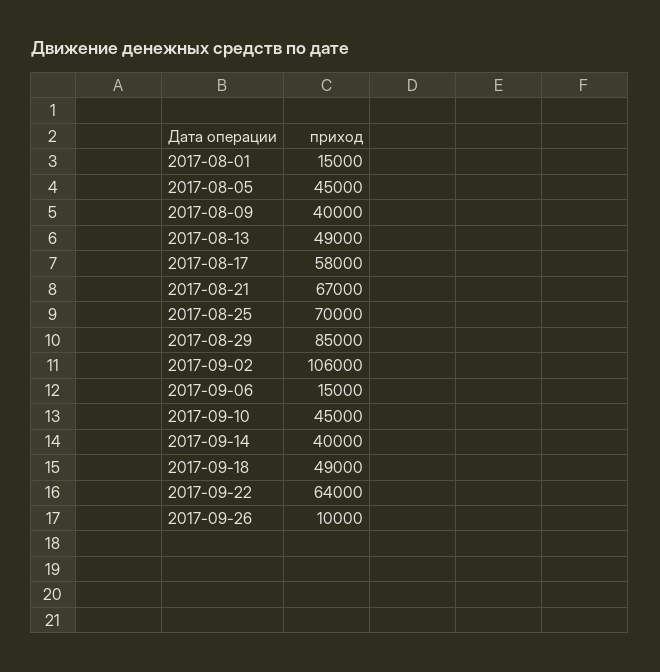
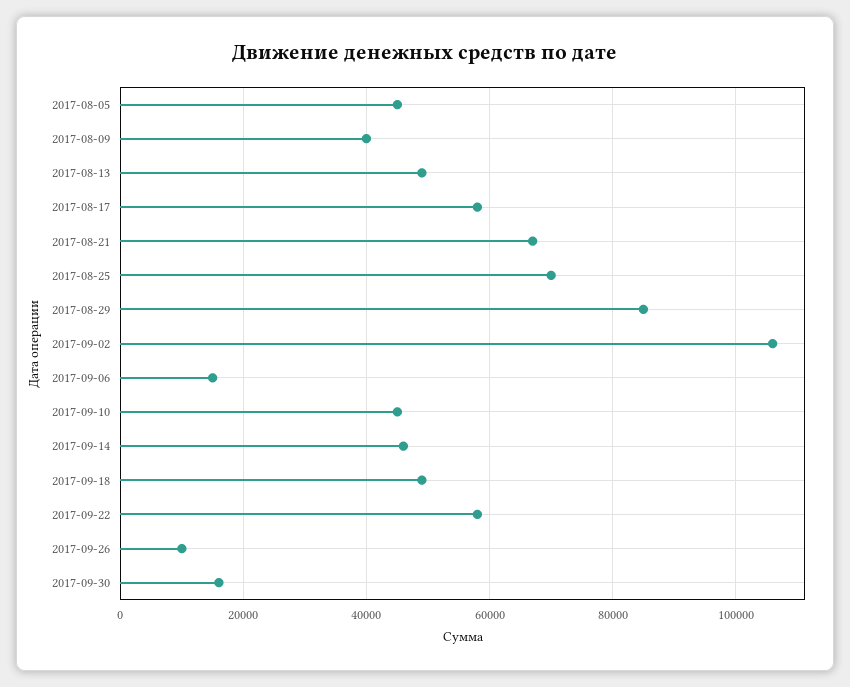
2017-08-01: 15000 -> none
2017-09-14: 40000 -> 46000
2017-09-22: 64000 -> 58000
2017-09-30: none -> 16000

